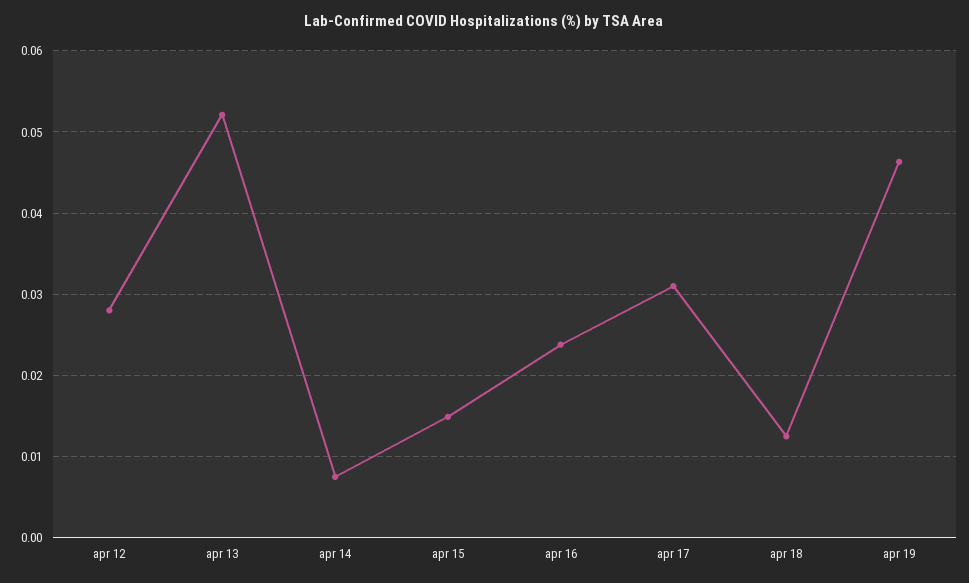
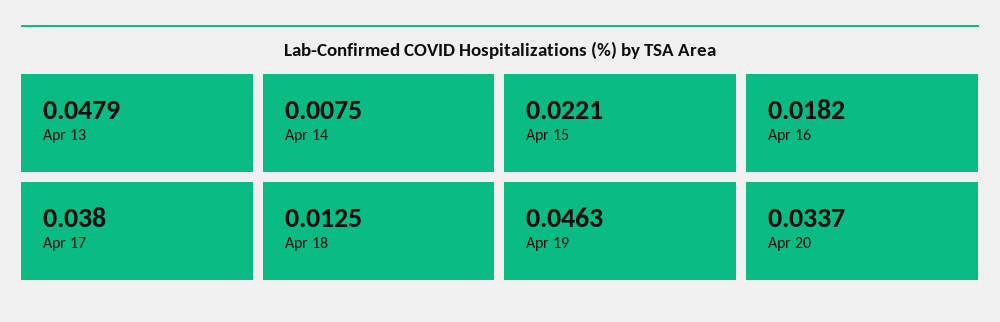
apr 12: 0.028 -> none
apr 13: 0.052 -> 0.0479
apr 15: 0.015 -> 0.0221
apr 16: 0.024 -> 0.0182
apr 17: 0.031 -> 0.038
Apr 20: none -> 0.0337

